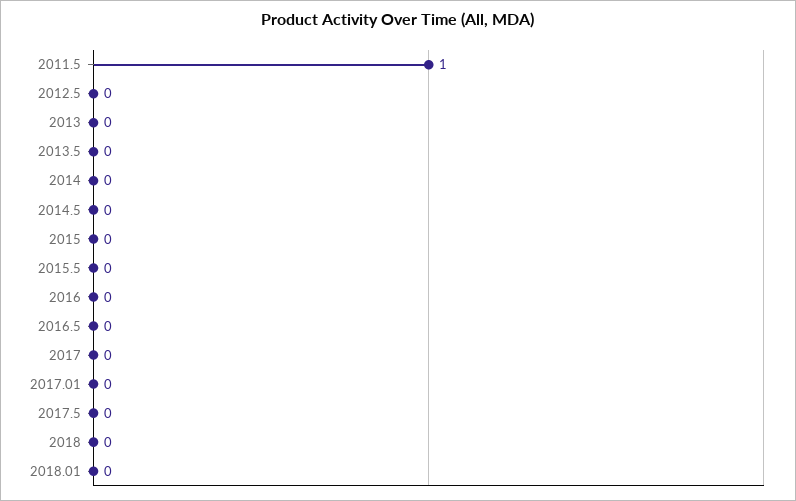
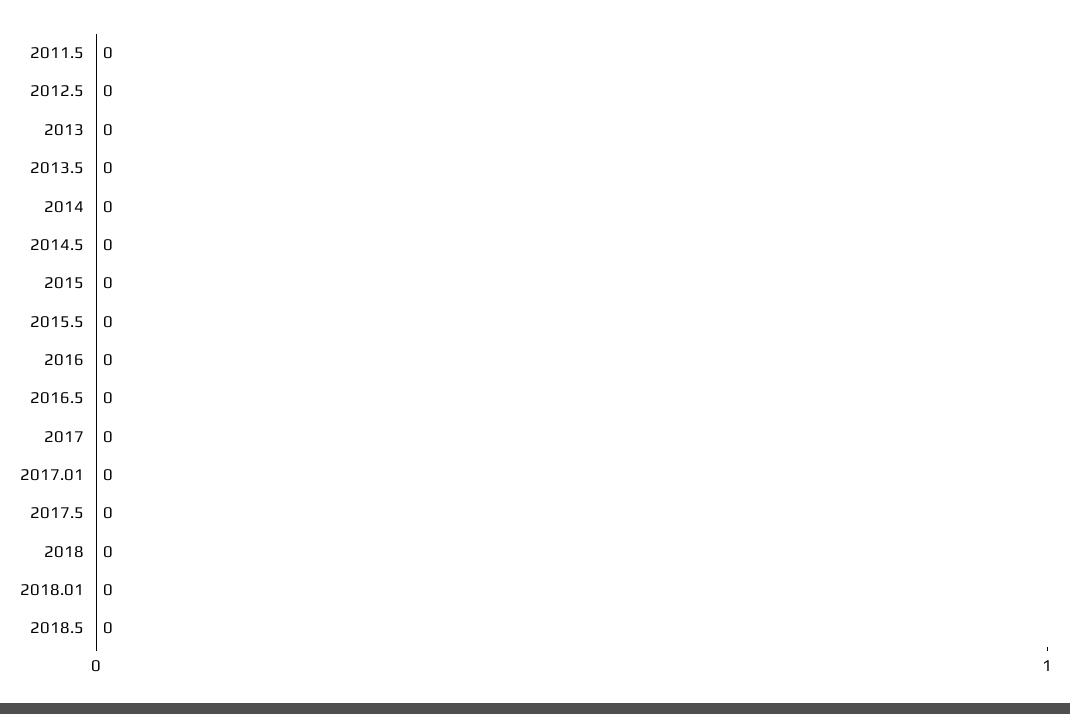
2011.5: 1 -> 0
2018.5: none -> 0

